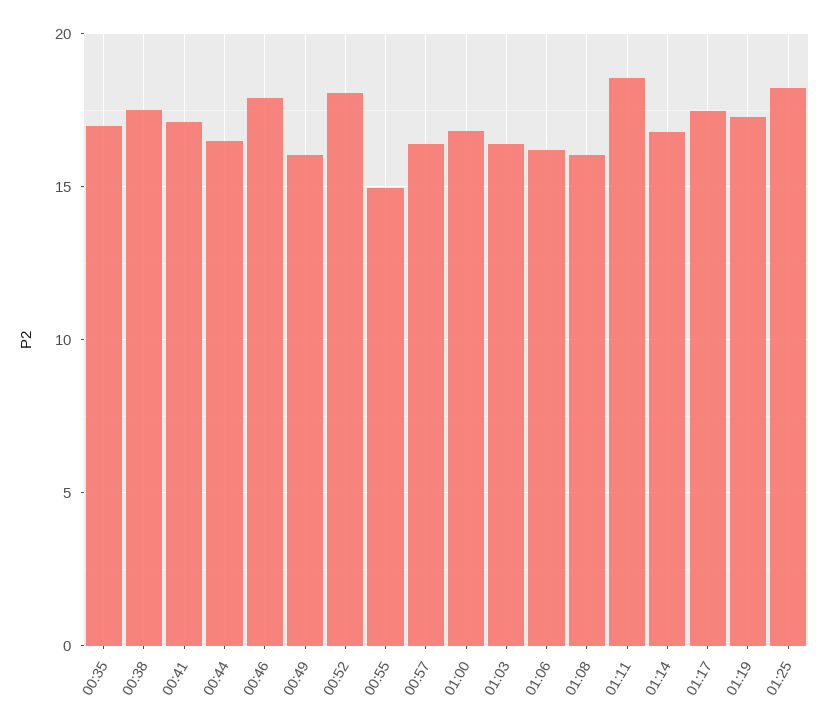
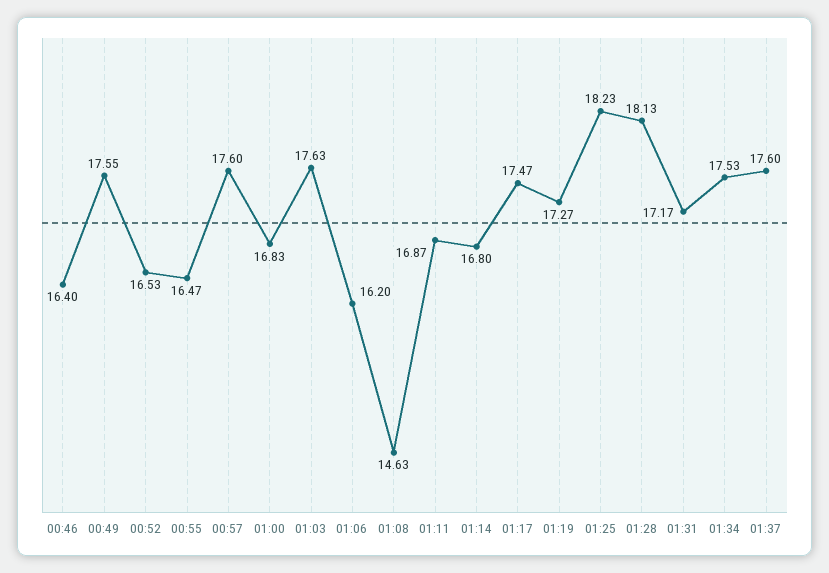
00:35: 17 -> none
00:38: 17.5 -> none
00:41: 17 -> none
00:44: 16.5 -> none
00:46: 18 -> 16.4
00:49: 16 -> 17.55
00:52: 18 -> 16.53
00:55: 15 -> 16.47
00:57: 16.5 -> 17.6
01:03: 16.5 -> 17.63
01:08: 16 -> 14.63
01:11: 18.5 -> 16.87
01:28: none -> 18.13
01:31: none -> 17.17
01:34: none -> 17.53
01:37: none -> 17.6

